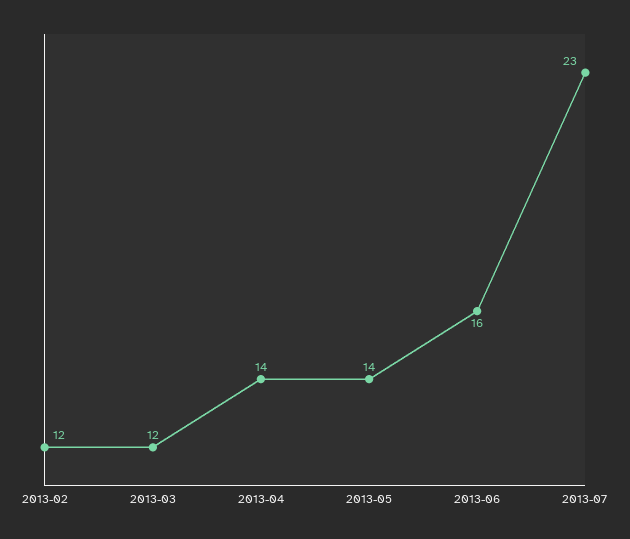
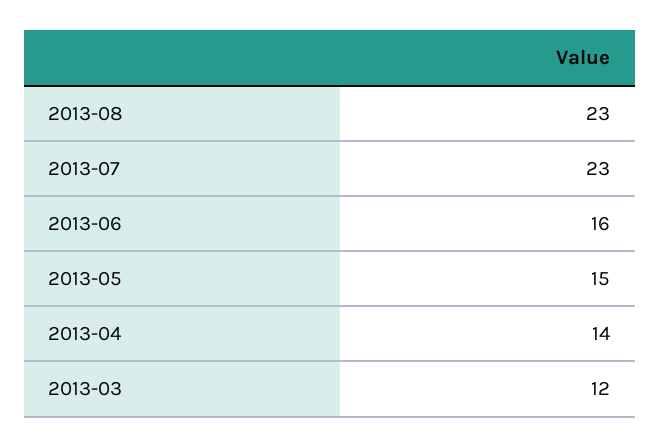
2013-02: 12 -> none
2013-05: 14 -> 15
2013-08: none -> 23

